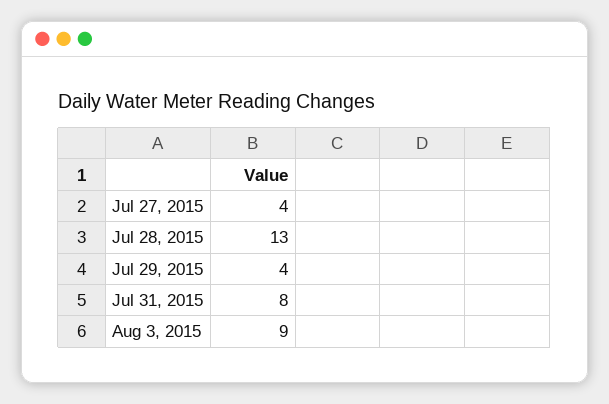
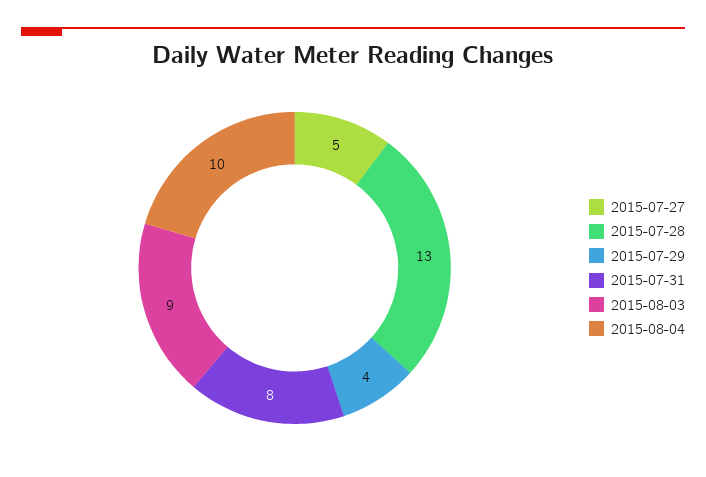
Jul 27, 2015: 4 -> 5
2015-08-04: none -> 10

